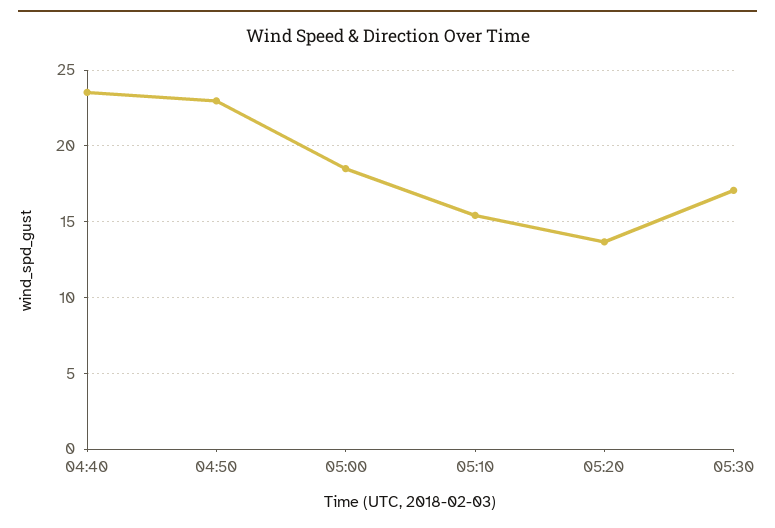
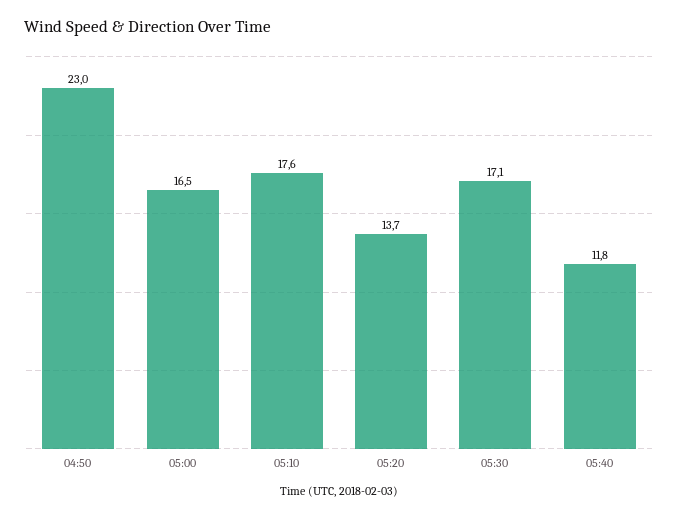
04:40: 23.5 -> none
05:00: 18.5 -> 16.5
05:10: 15.5 -> 17.6
05:40: none -> 11.8

